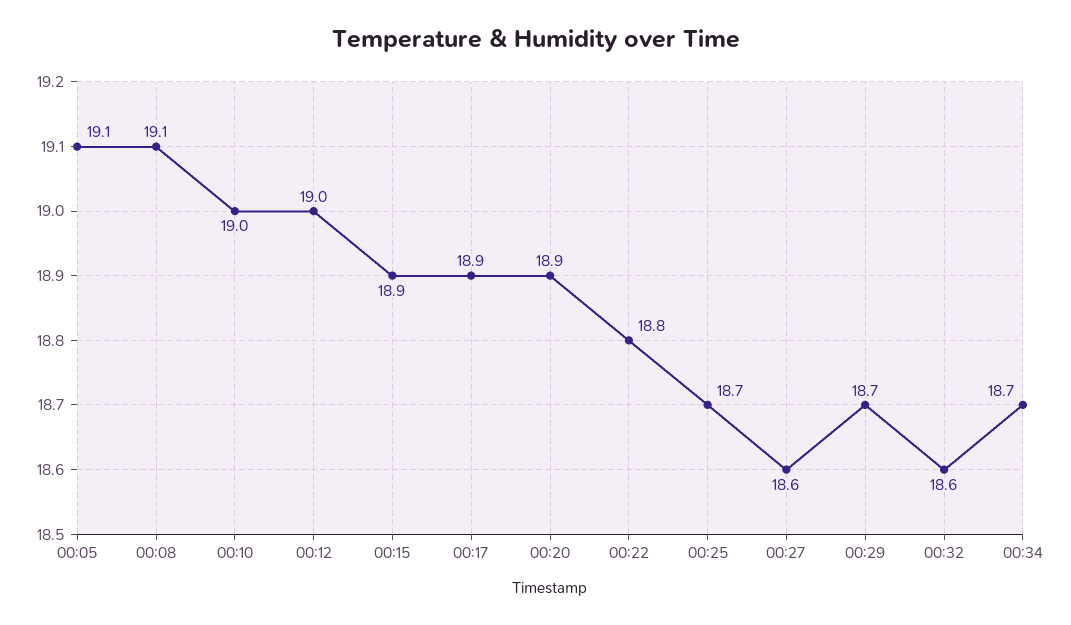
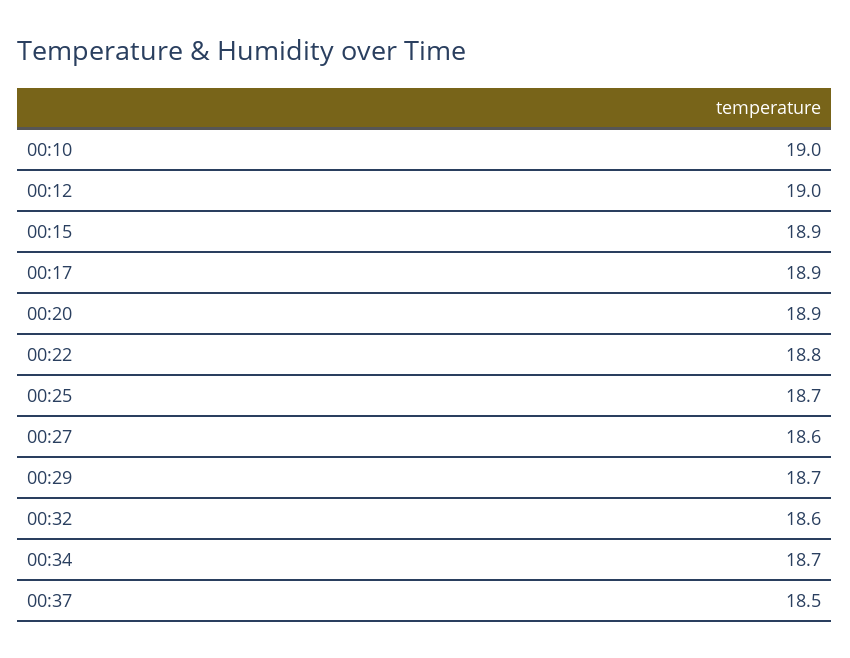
00:05: 19.1 -> none
00:08: 19.1 -> none
00:37: none -> 18.5

